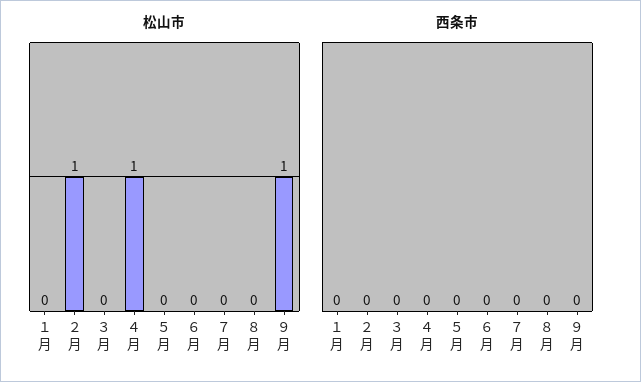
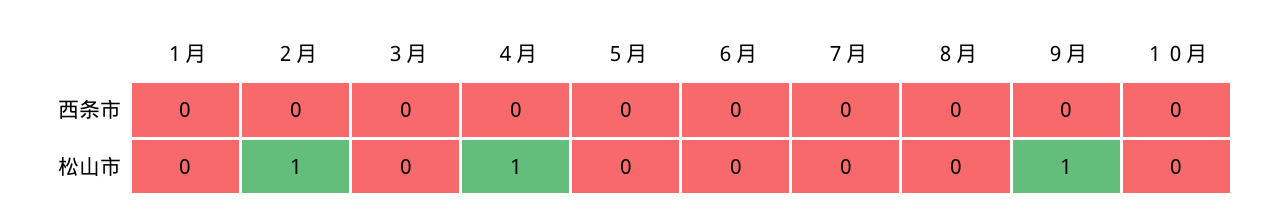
西条市, １０月: none -> 0
松山市, １０月: none -> 0

